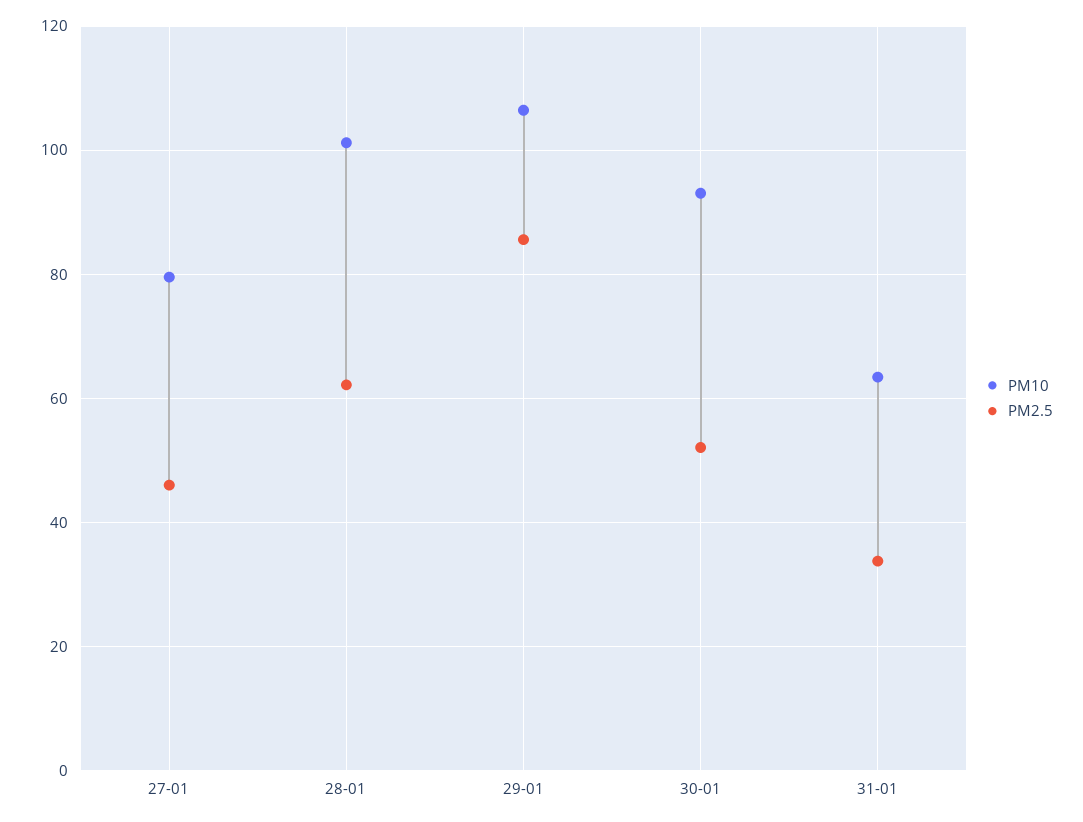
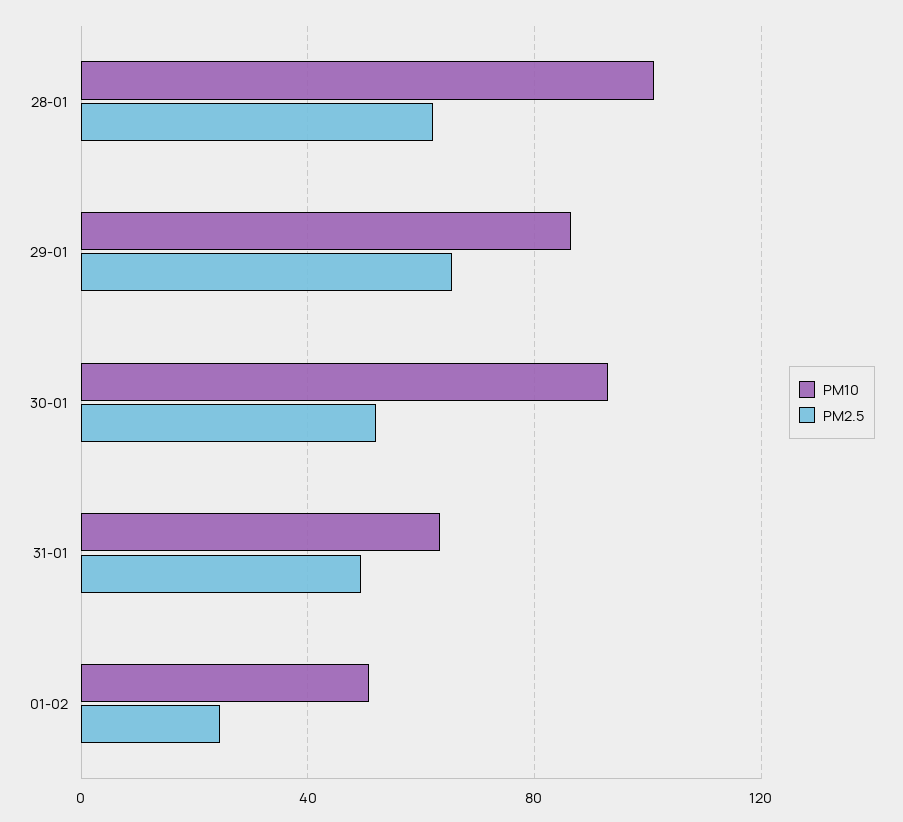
PM10, 27-01: 80 -> none
PM2.5, 27-01: 46 -> none
PM10, 29-01: 106 -> 85
PM2.5, 29-01: 86 -> 65
PM2.5, 31-01: 34 -> 50
PM10, 01-02: none -> 50
PM2.5, 01-02: none -> 25

